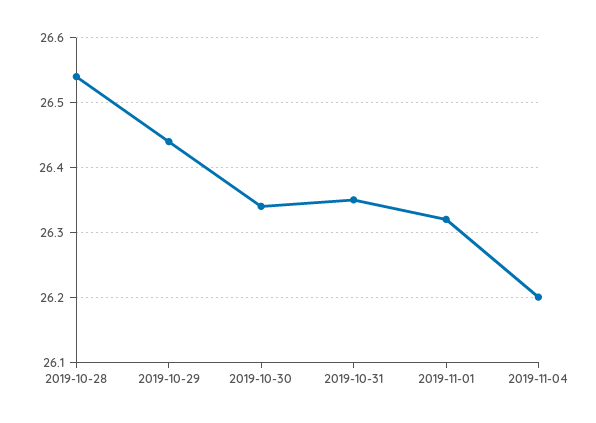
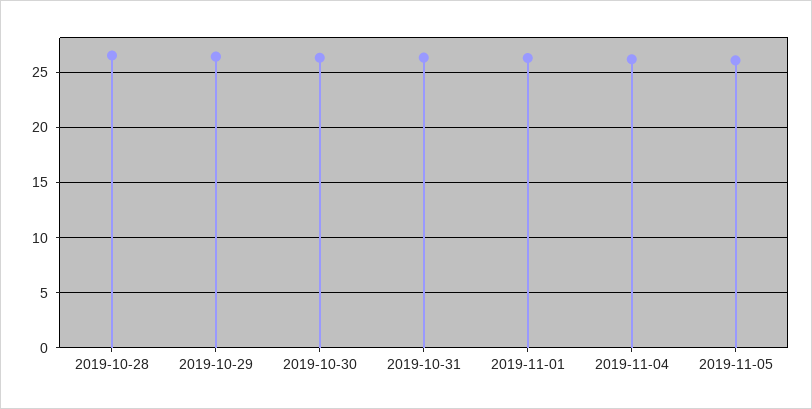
2019-11-05: none -> 26

